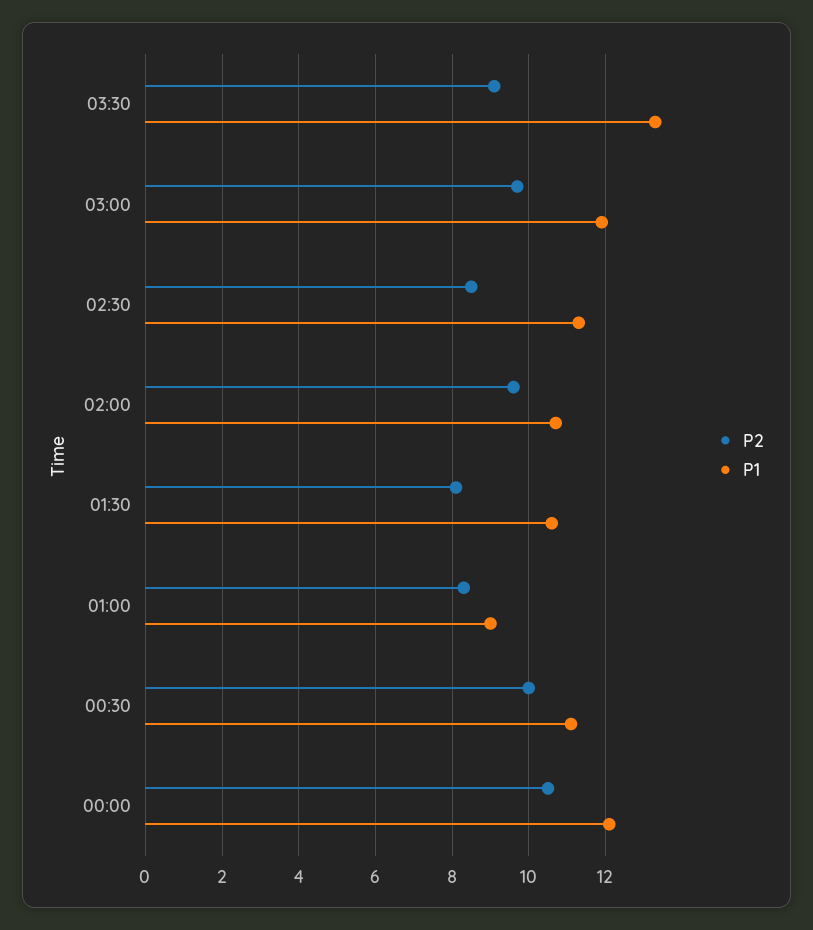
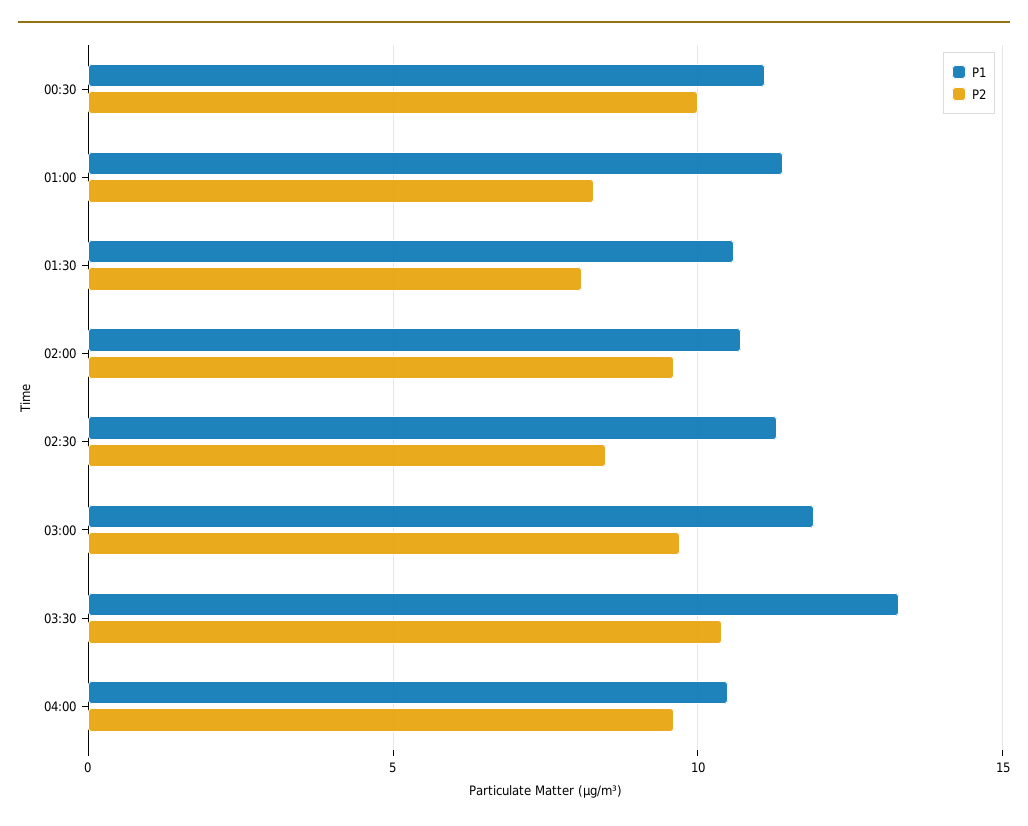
P2, 03:30: 9 -> 10.5
P1, 01:00: 9 -> 11.5
P2, 00:00: 10.5 -> none
P1, 00:00: 12 -> none
P1, 04:00: none -> 10.5
P2, 04:00: none -> 9.5

